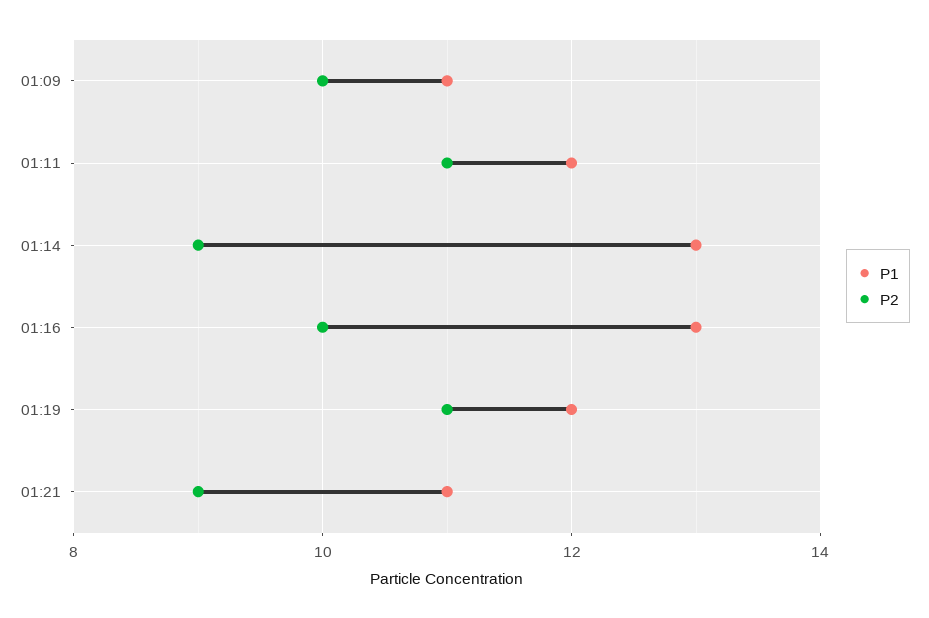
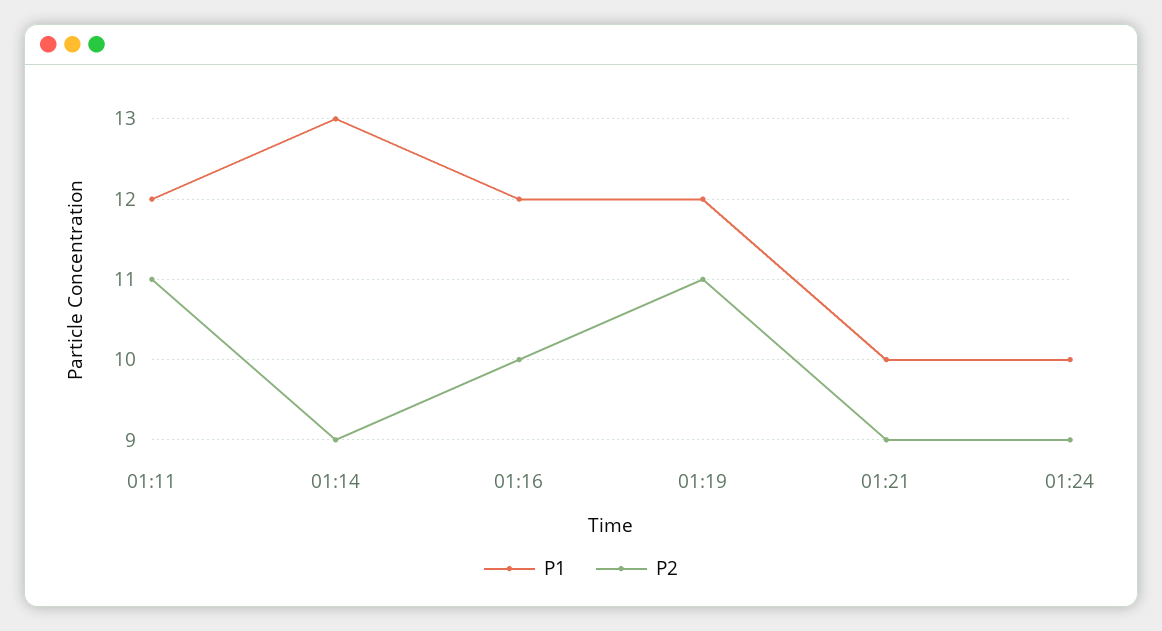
P1, 01:09: 11 -> none
P2, 01:09: 10 -> none
P1, 01:16: 13 -> 12
P1, 01:21: 11 -> 10
P1, 01:24: none -> 10
P2, 01:24: none -> 9

